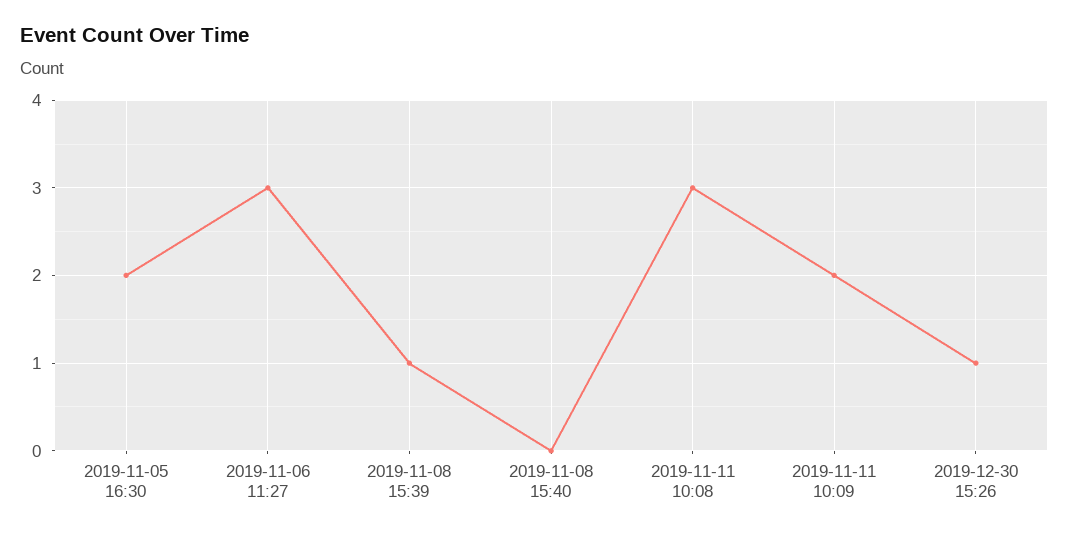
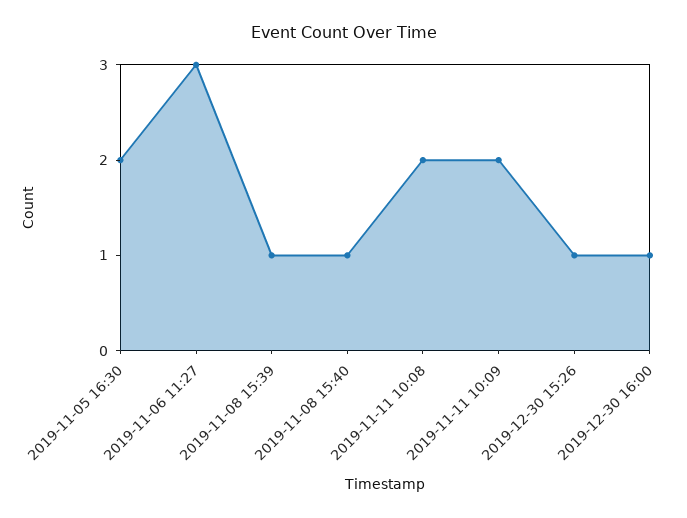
2019-11-08 15:40: 0 -> 1
2019-11-11 10:08: 3 -> 2
2019-12-30 16:00: none -> 1

